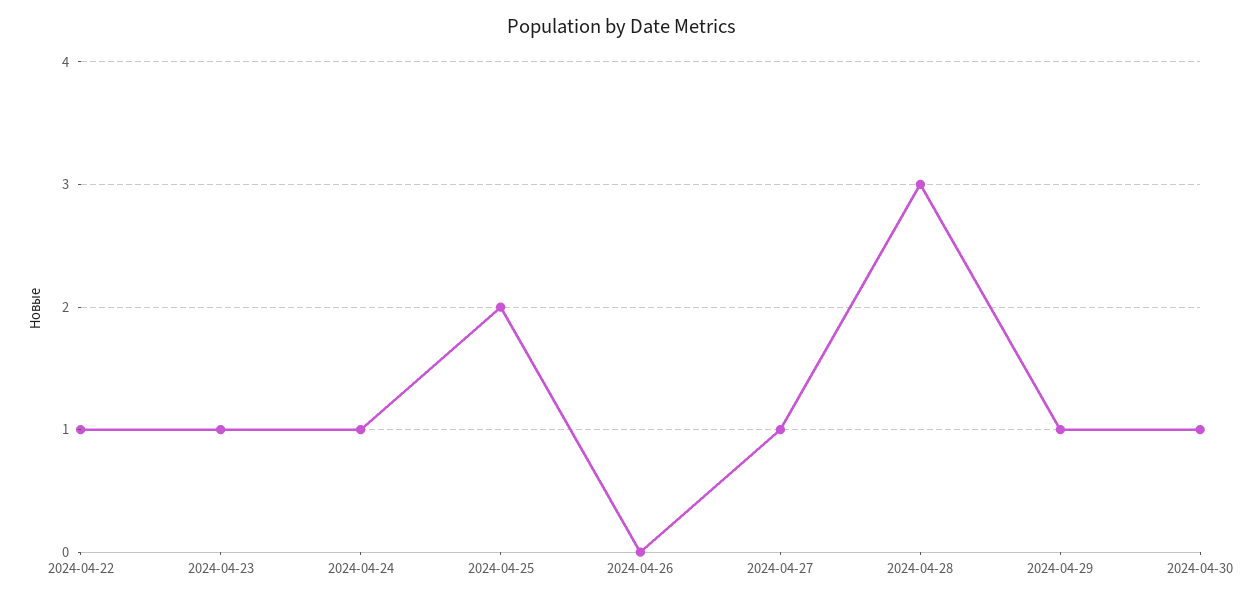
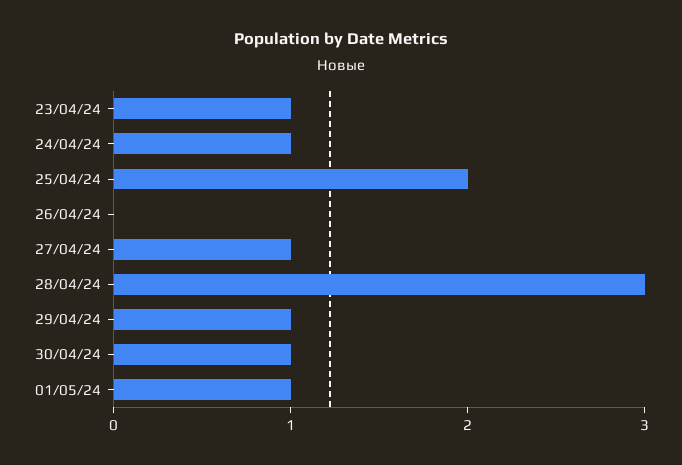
2024-04-22: 1 -> none
01/05/24: none -> 1

